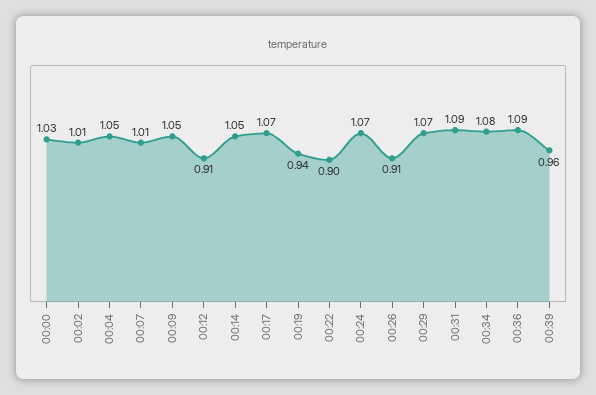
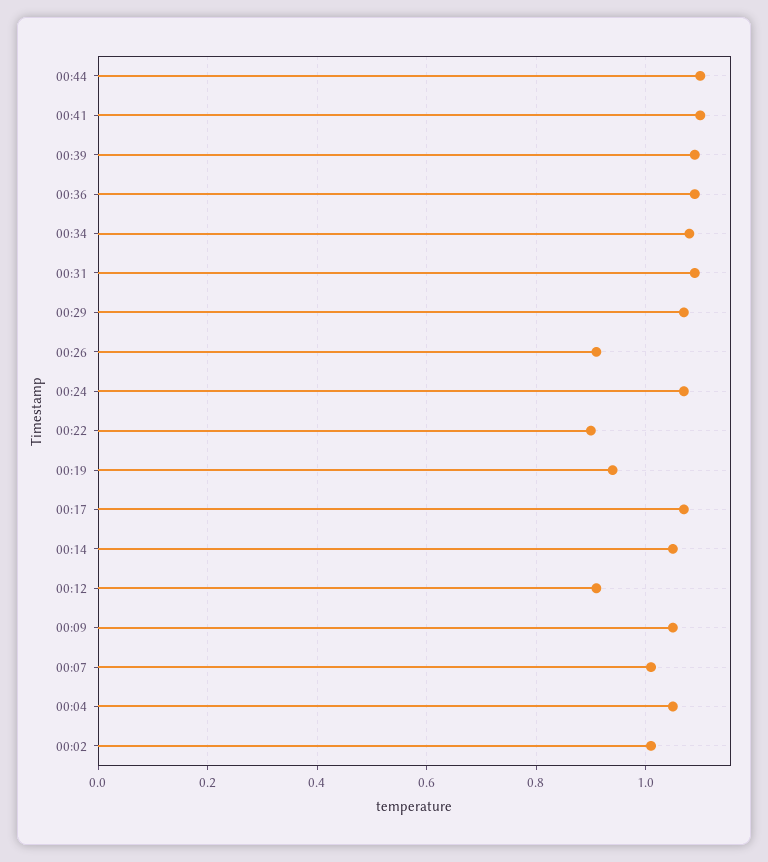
00:00: 1.03 -> none
00:39: 0.96 -> 1.1
00:44: none -> 1.1
00:41: none -> 1.1

